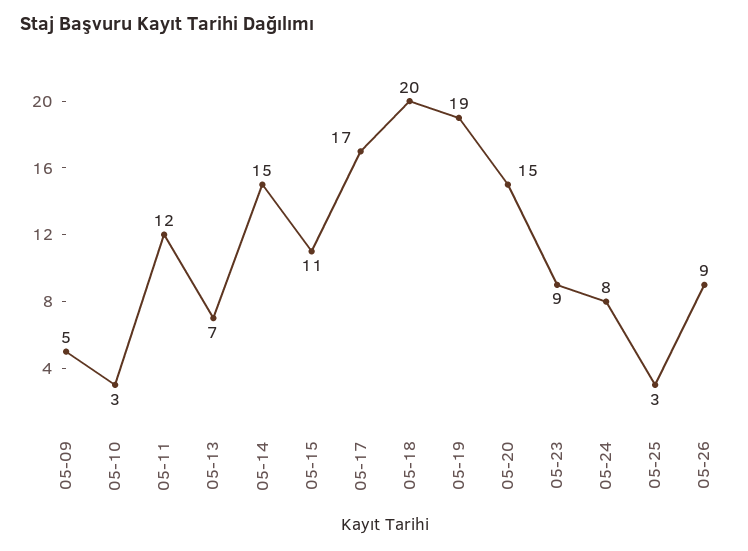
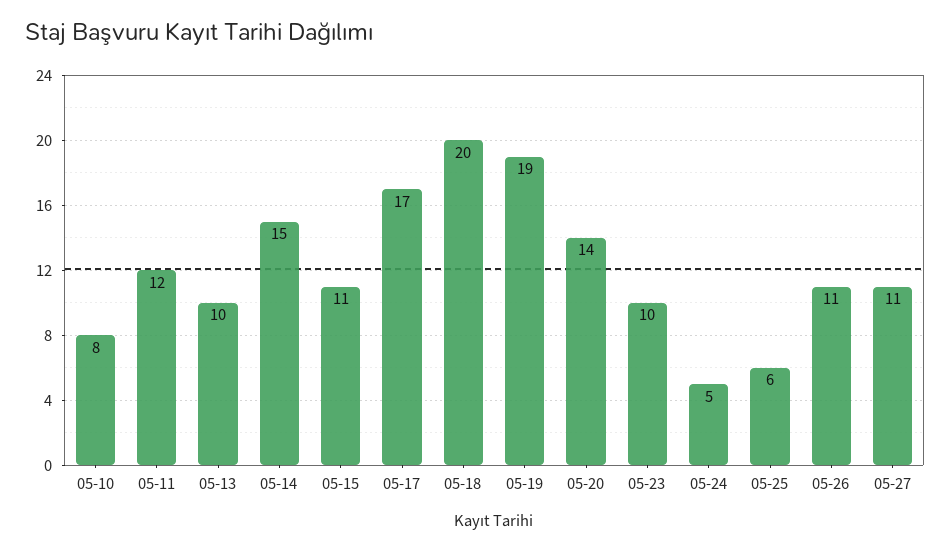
05-09: 5 -> none
05-10: 3 -> 8
05-13: 7 -> 10
05-20: 15 -> 14
05-23: 9 -> 10
05-24: 8 -> 5
05-25: 3 -> 6
05-26: 9 -> 11
05-27: none -> 11

